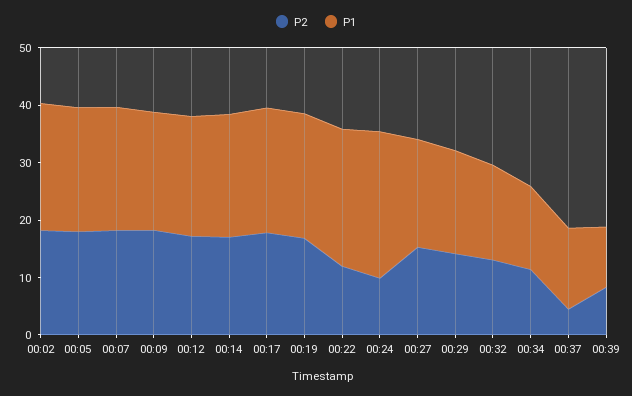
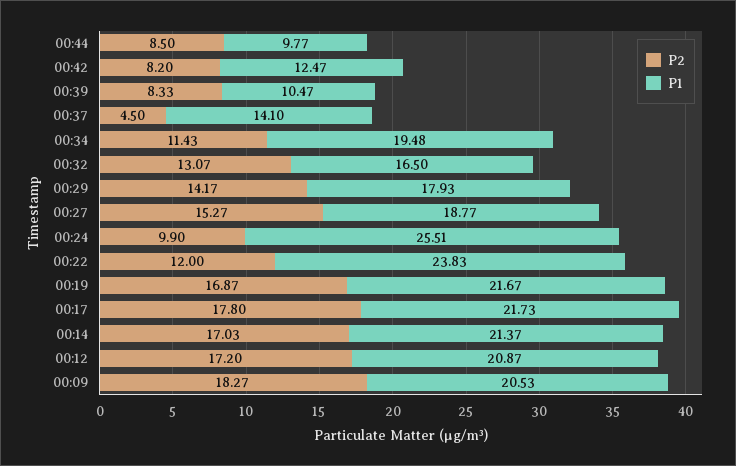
P2, 00:02: 18 -> none
P1, 00:02: 22 -> none
P2, 00:05: 18 -> none
P1, 00:05: 22 -> none
P2, 00:07: 18 -> none
P1, 00:07: 22 -> none
P1, 00:34: 14 -> 19.48
P2, 00:44: none -> 8.5
P1, 00:44: none -> 9.77
P2, 00:42: none -> 8.2
P1, 00:42: none -> 12.47

